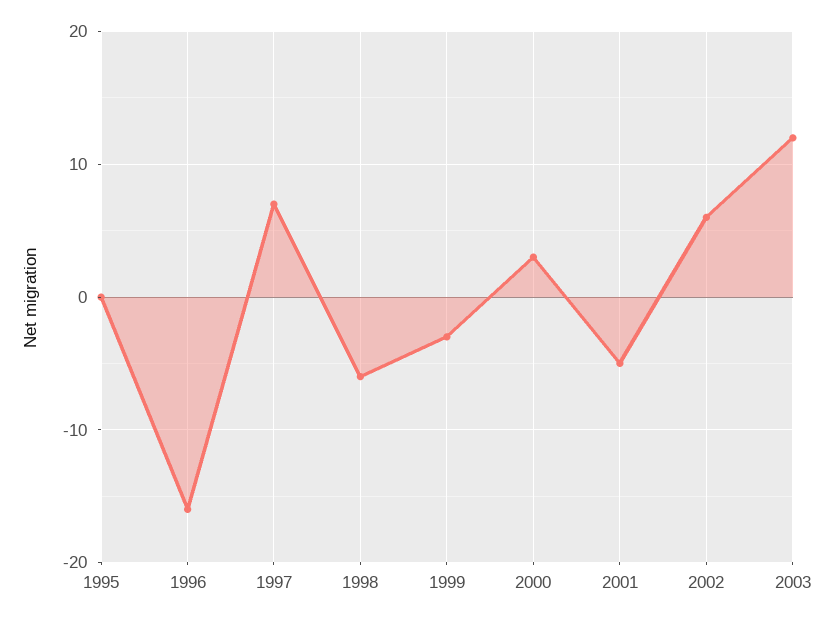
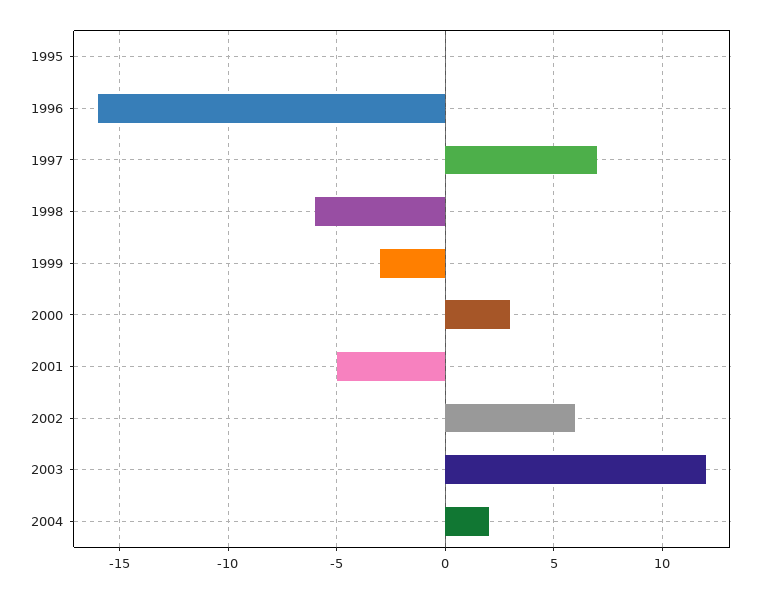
2004: none -> 2

